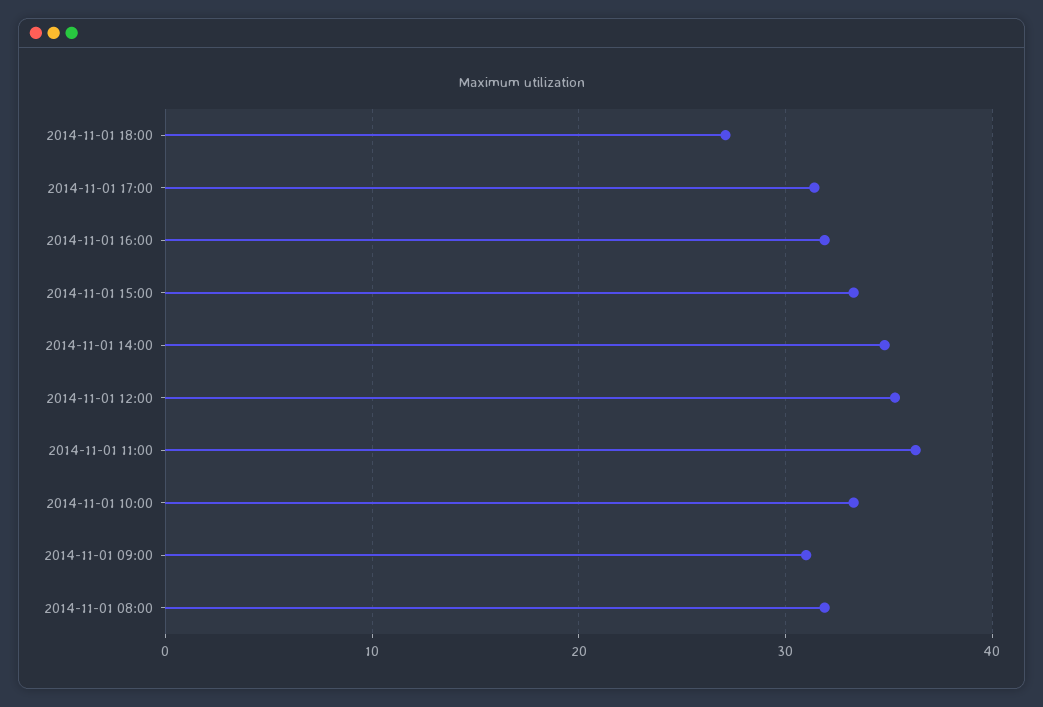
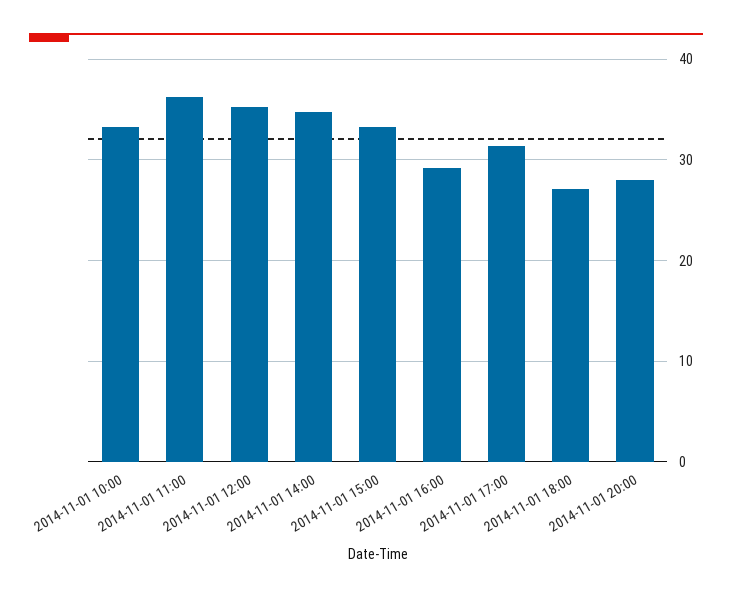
2014-11-01 16:00: 32 -> 29
2014-11-01 09:00: 31 -> none
2014-11-01 08:00: 32 -> none
2014-11-01 20:00: none -> 28

